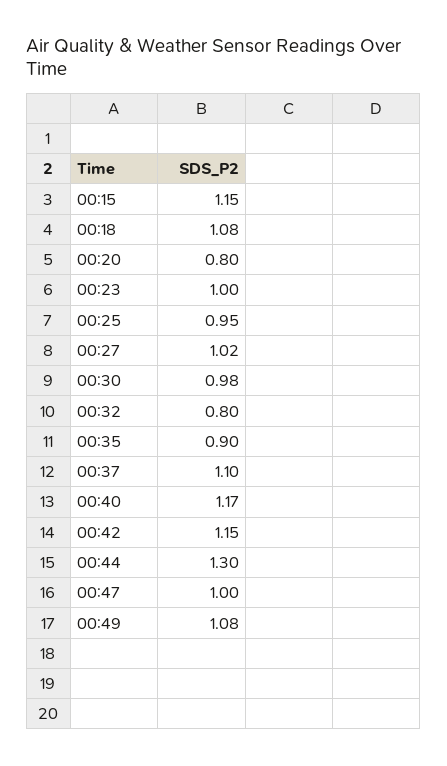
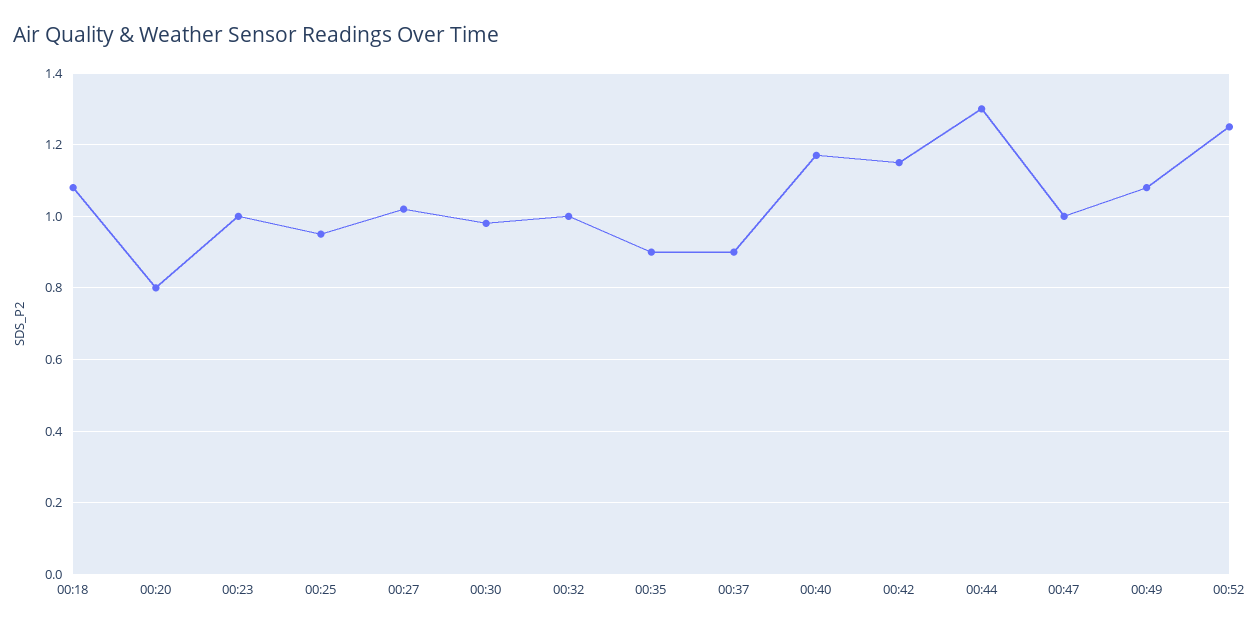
00:15: 1.15 -> none
00:32: 0.8 -> 1
00:37: 1.1 -> 0.9
00:52: none -> 1.25

